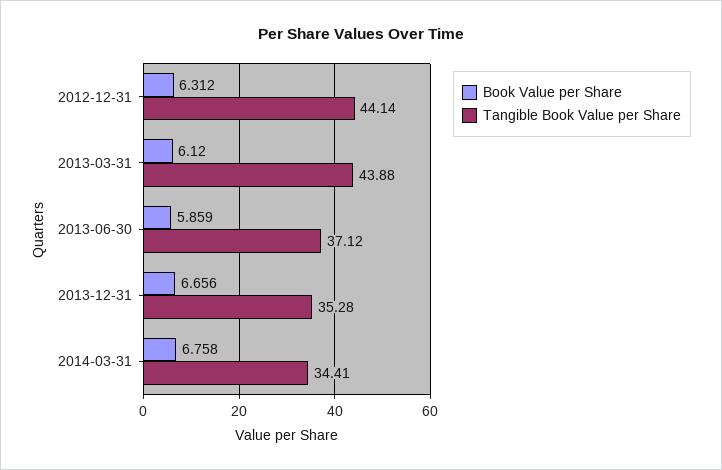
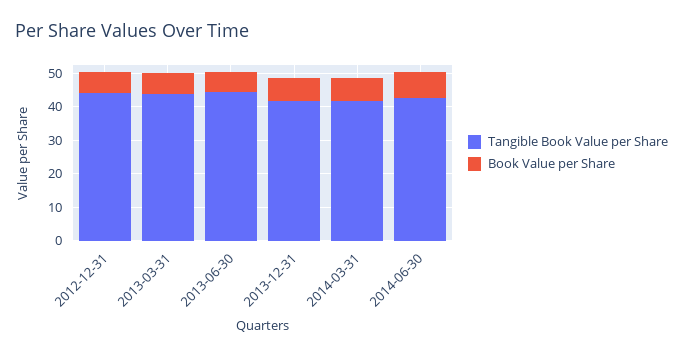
Tangible Book Value per Share, 2013-06-30: 37.12 -> 45
Tangible Book Value per Share, 2013-12-31: 35.28 -> 42.5
Tangible Book Value per Share, 2014-03-31: 34.41 -> 42.5
Tangible Book Value per Share, 2014-06-30: none -> 42.5
Book Value per Share, 2014-06-30: none -> 7.5

